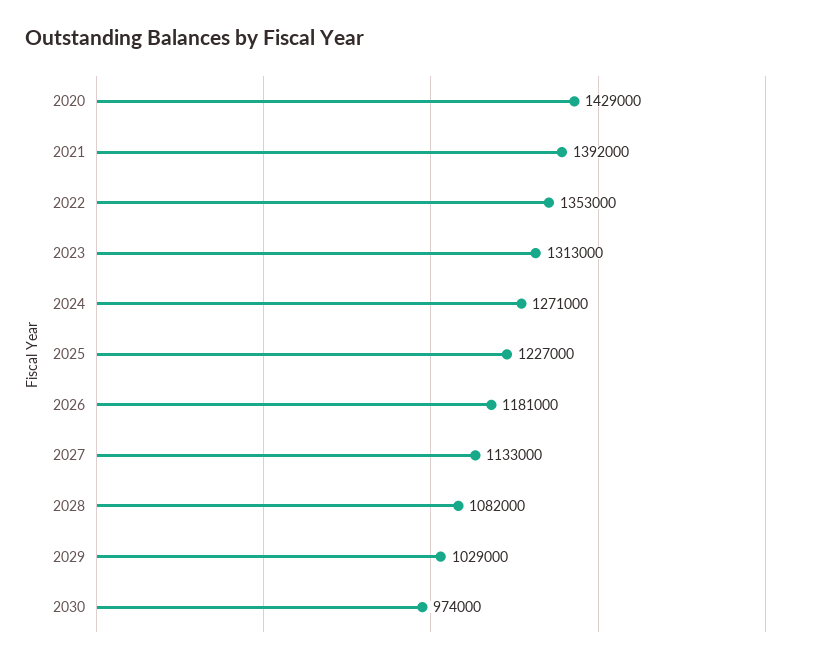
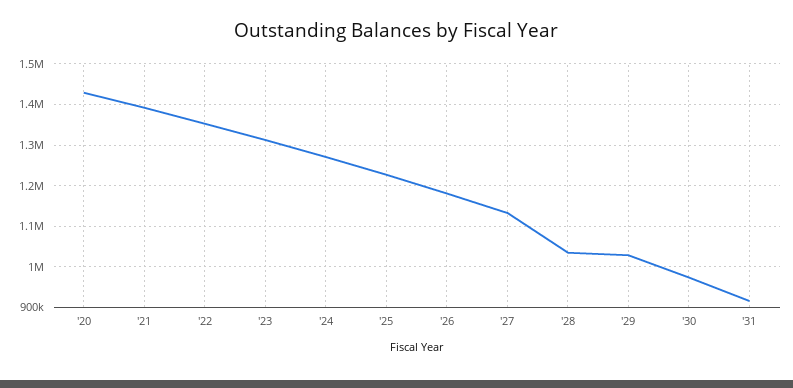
2028: 1082000 -> 1040000
'31: none -> 920000

